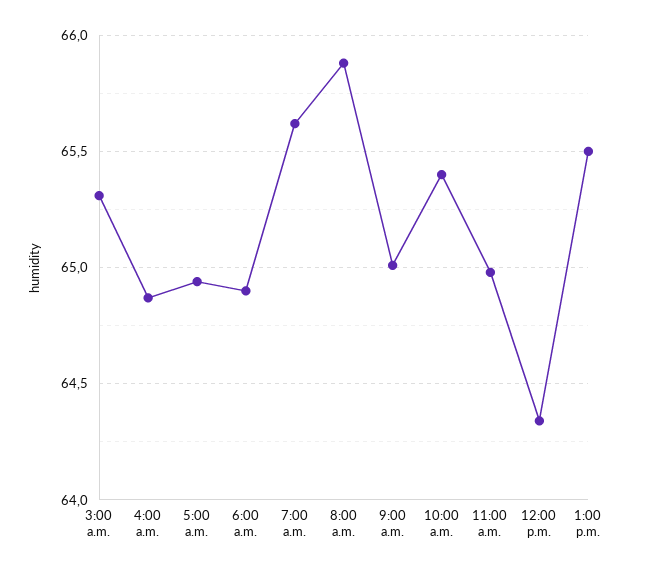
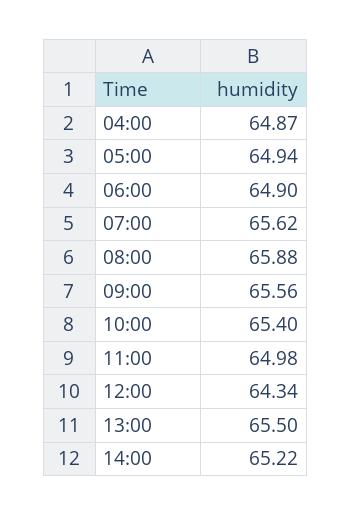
3:00 a.m.: 65.3 -> none
9:00 a.m.: 65 -> 65.56
14:00: none -> 65.22

